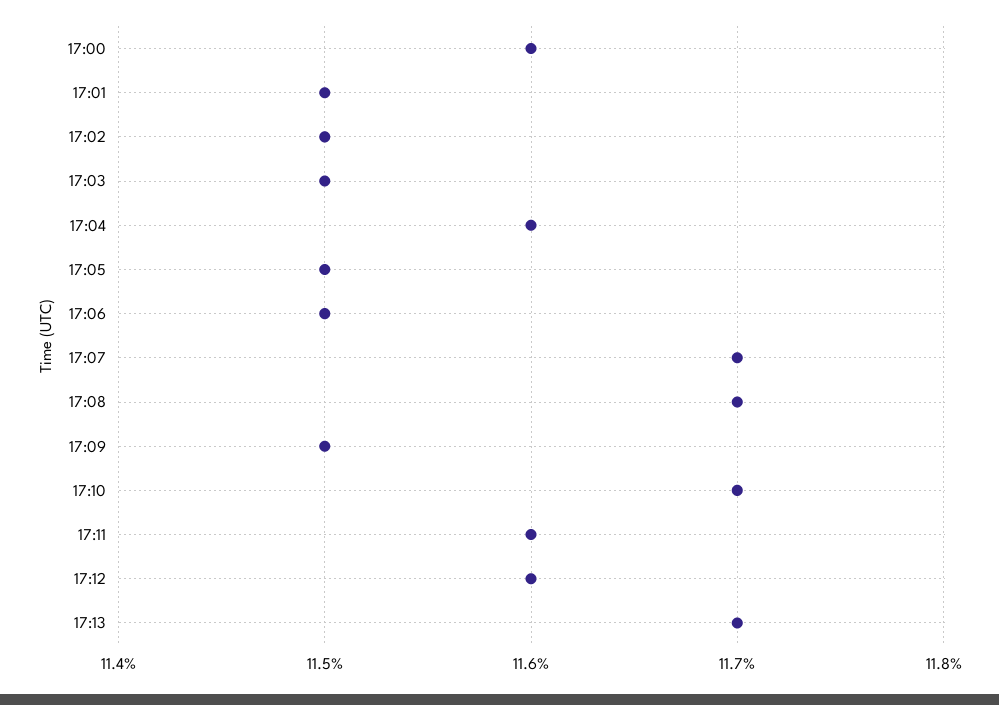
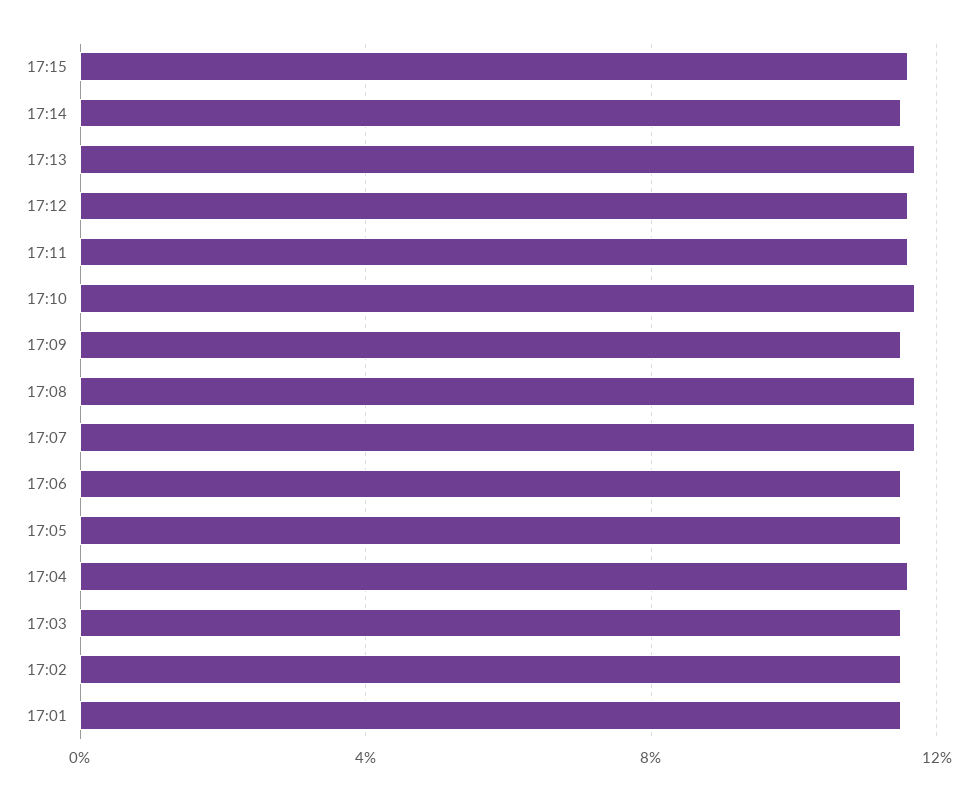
17:00: 11.6 -> none
17:15: none -> 11.5
17:14: none -> 11.5

